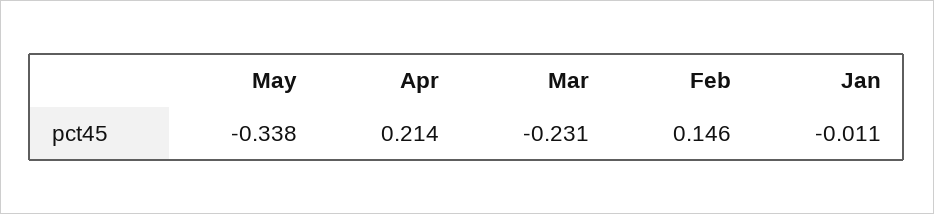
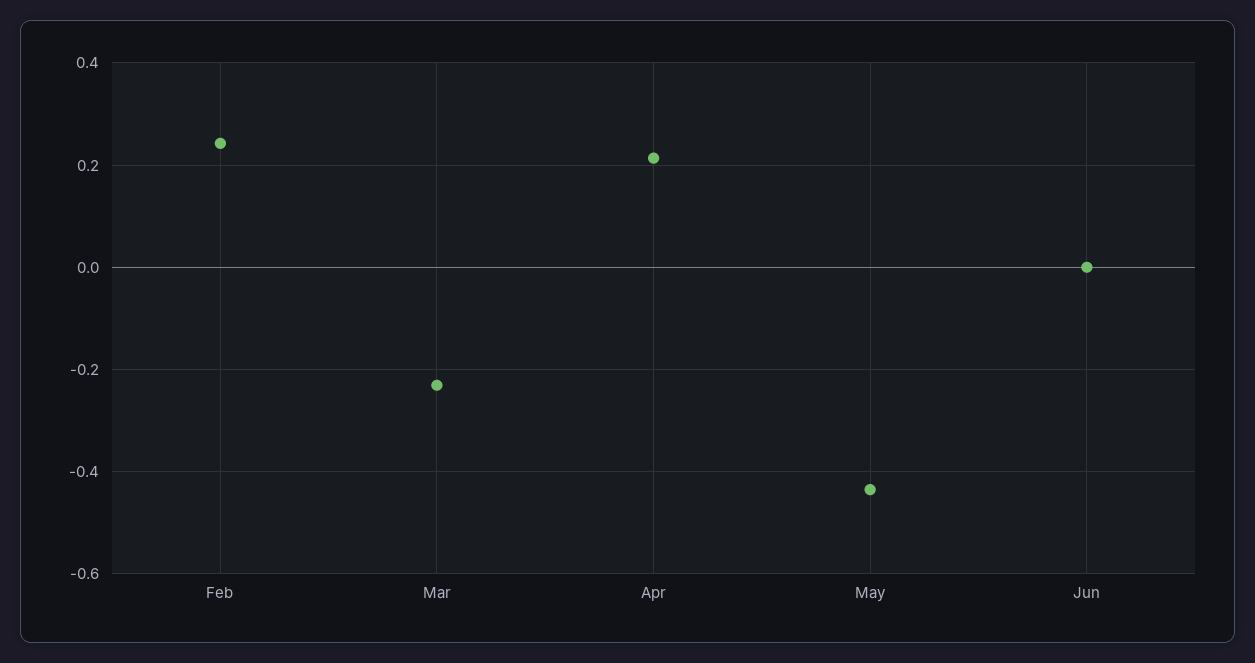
May: -0.338 -> -0.44
Feb: 0.146 -> 0.24
Jan: -0.011 -> none
Jun: none -> 0

